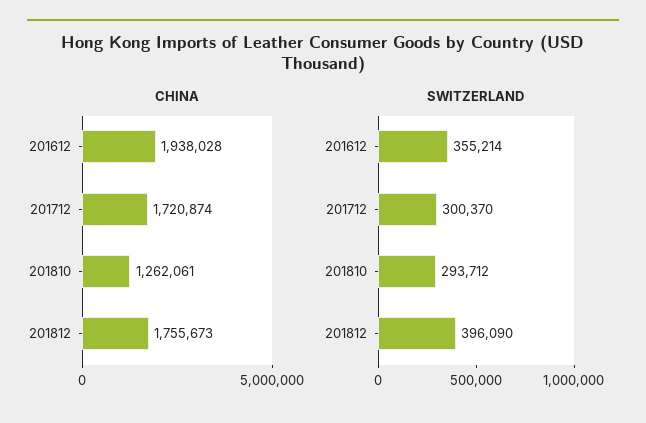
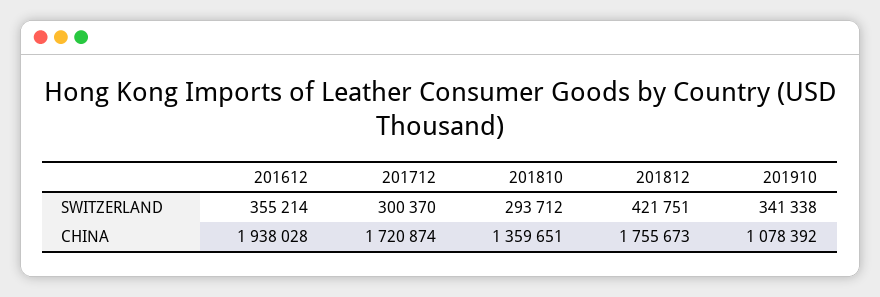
CHINA, 201810: 1262061 -> 1359651
SWITZERLAND, 201812: 396090 -> 421751
SWITZERLAND, 201910: none -> 341338
CHINA, 201910: none -> 1078392

